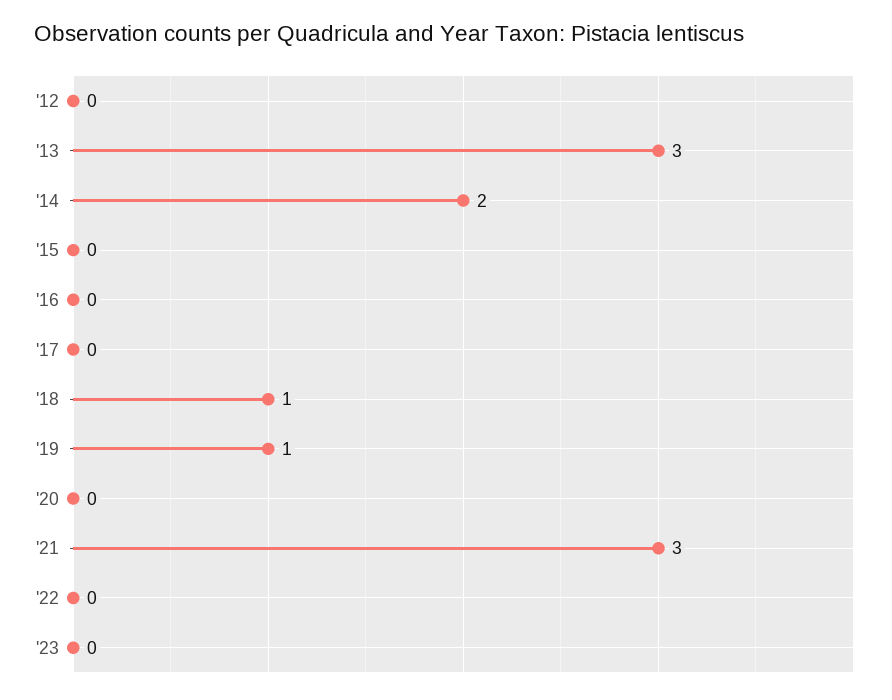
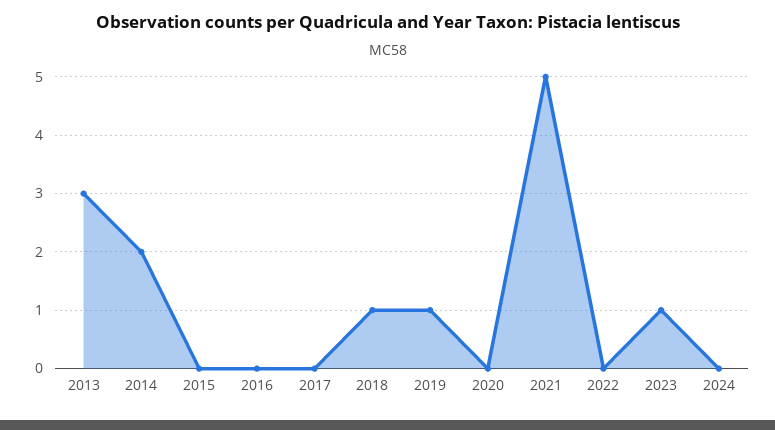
'12: 0 -> none
'21: 3 -> 5
'23: 0 -> 1
2024: none -> 0

